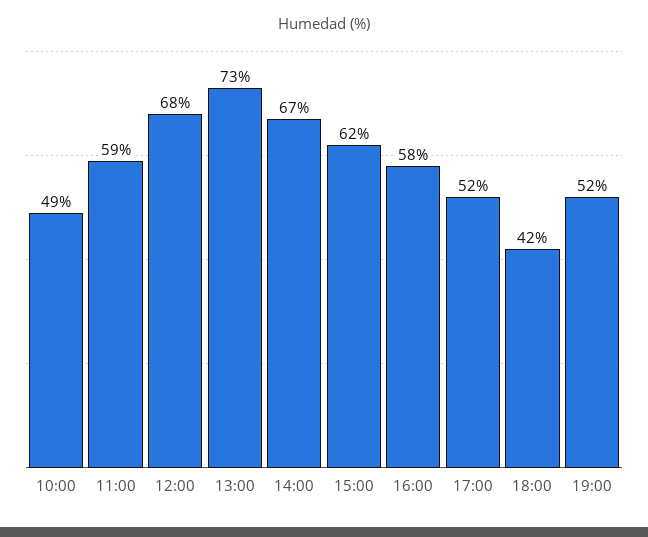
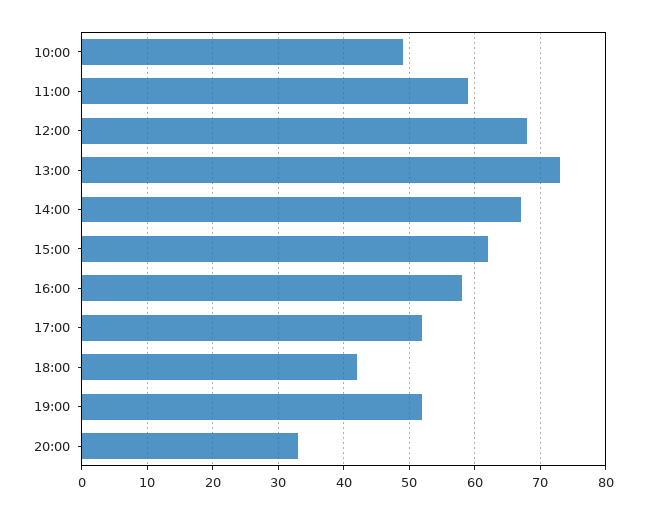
20:00: none -> 33

